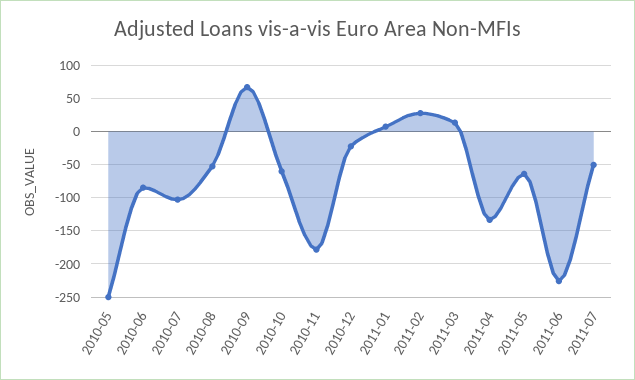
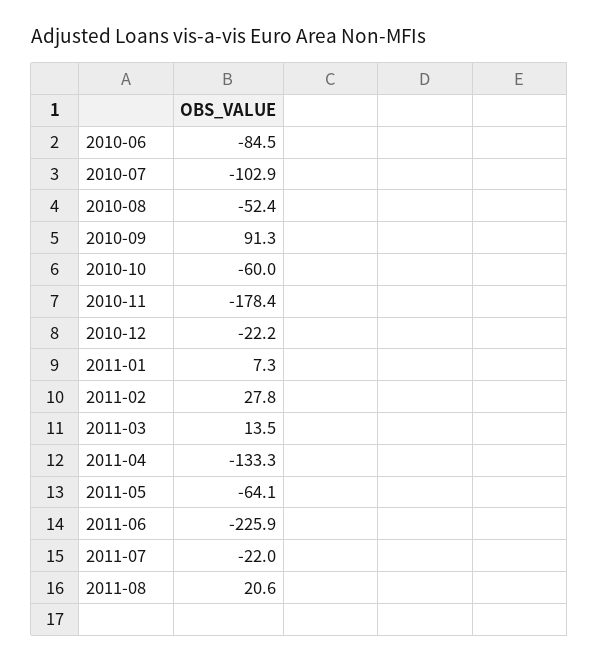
2010-05: -250 -> none
2010-09: 70 -> 91.3
2011-07: -50 -> -22
2011-08: none -> 20.6

